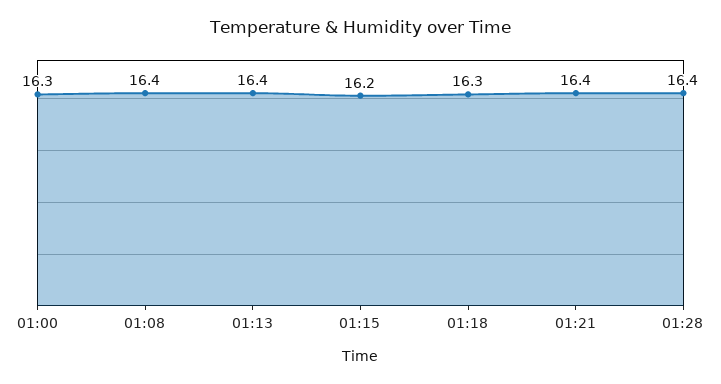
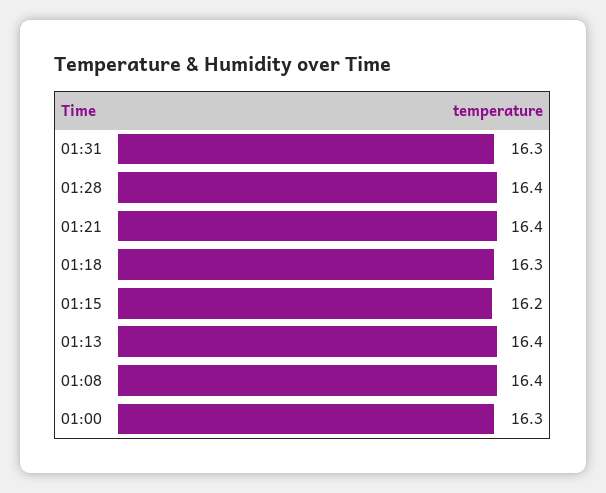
01:31: none -> 16.3

